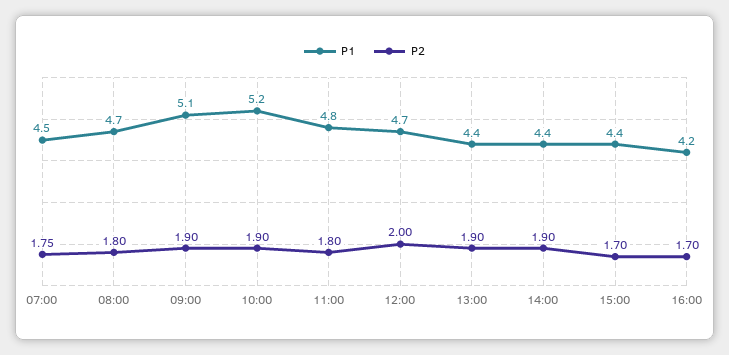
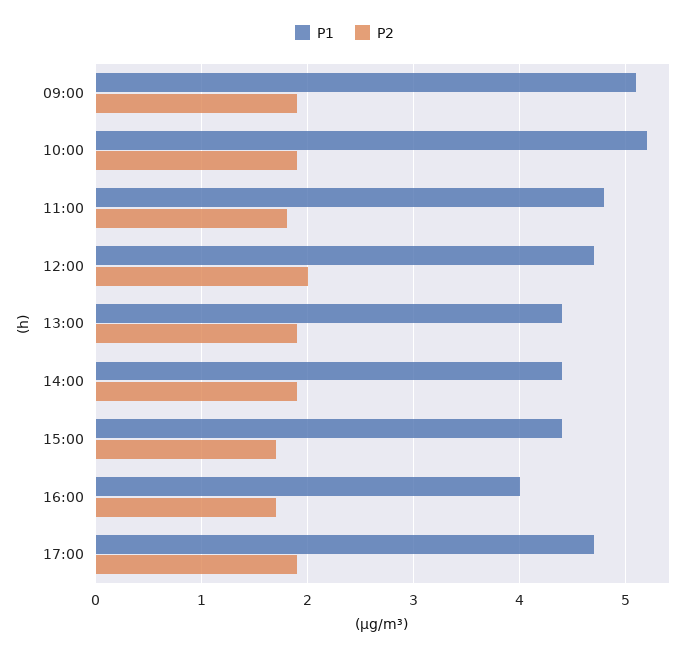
P1, 07:00: 4.5 -> none
P2, 07:00: 1.75 -> none
P1, 08:00: 4.7 -> none
P2, 08:00: 1.8 -> none
P1, 16:00: 4.2 -> 4
P1, 17:00: none -> 4.7
P2, 17:00: none -> 1.9

